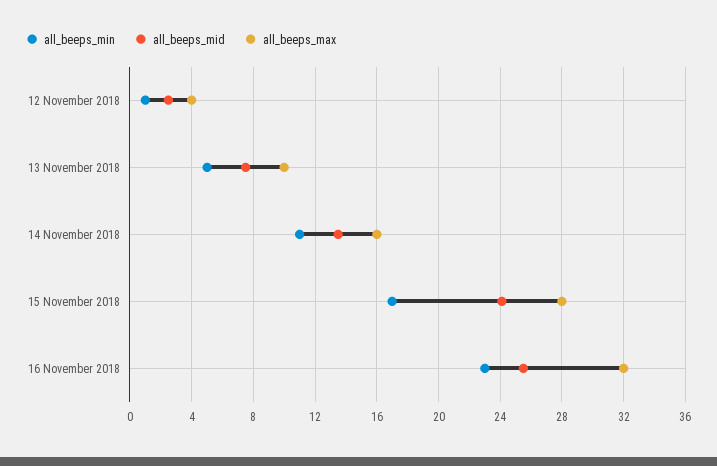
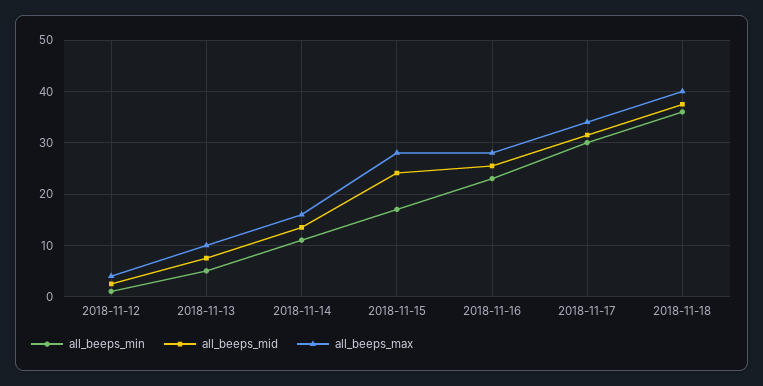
all_beeps_max, 16 November 2018: 32 -> 28
all_beeps_min, 2018-11-17: none -> 30
all_beeps_mid, 2018-11-17: none -> 32
all_beeps_max, 2018-11-17: none -> 34
all_beeps_min, 2018-11-18: none -> 36
all_beeps_mid, 2018-11-18: none -> 38
all_beeps_max, 2018-11-18: none -> 40

